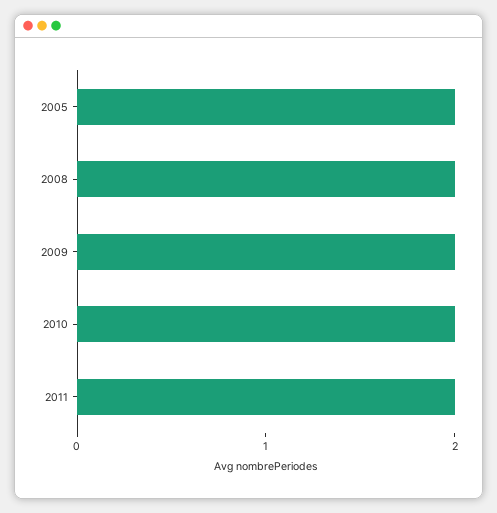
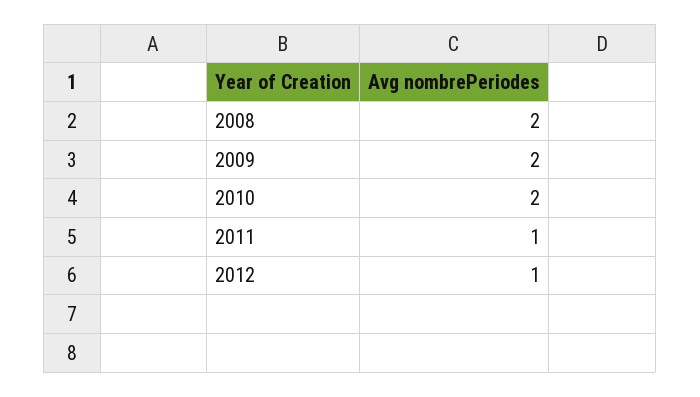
2005: 2 -> none
2011: 2 -> 1
2012: none -> 1

